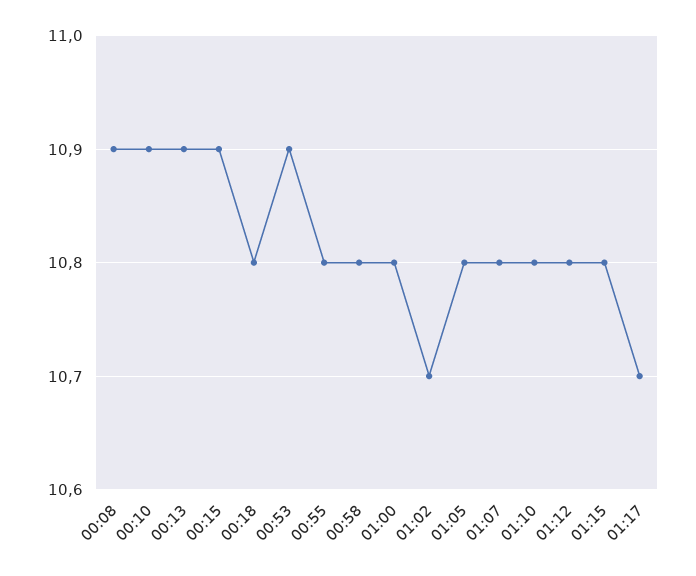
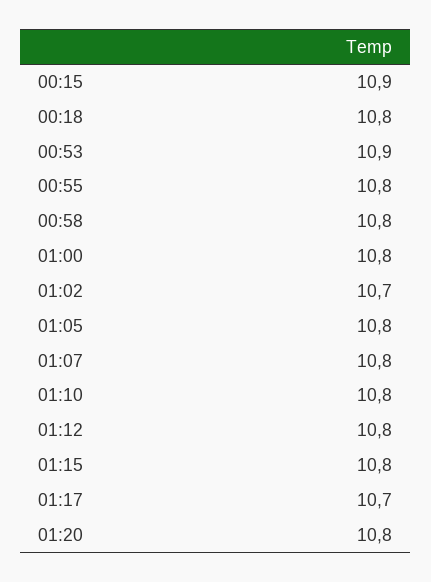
00:08: 10.9 -> none
00:10: 10.9 -> none
00:13: 10.9 -> none
01:20: none -> 10.8

